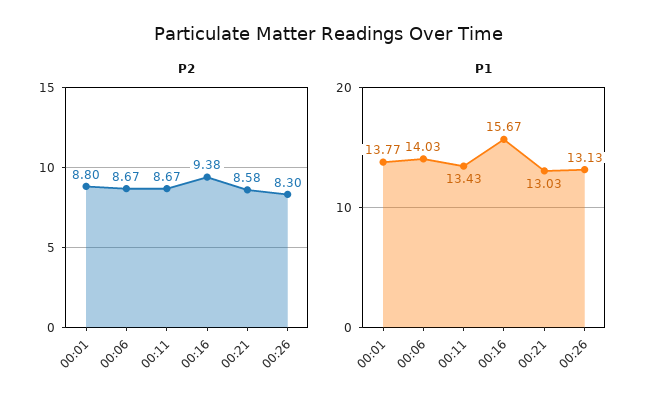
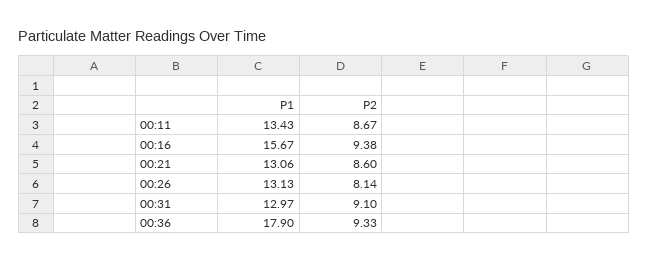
P2, 00:01: 8.8 -> none
P2, 00:06: 8.67 -> none
P2, 00:21: 8.58 -> 8.6
P2, 00:26: 8.3 -> 8.14
P1, 00:01: 13.77 -> none
P1, 00:06: 14.03 -> none
P1, 00:21: 13.03 -> 13.06
P1, 00:31: none -> 12.97
P2, 00:31: none -> 9.1
P1, 00:36: none -> 17.9
P2, 00:36: none -> 9.33

